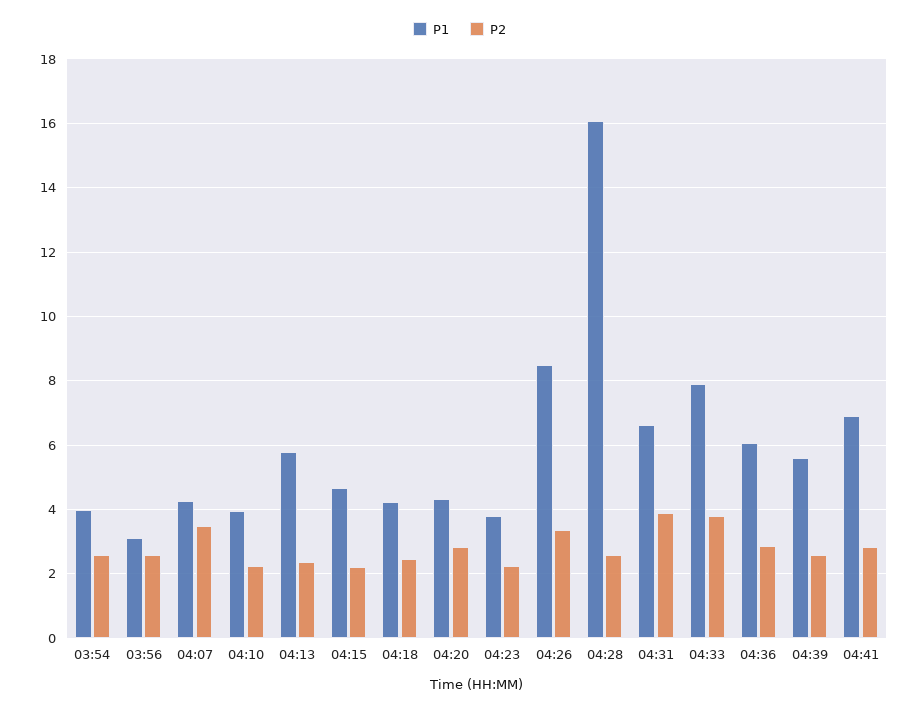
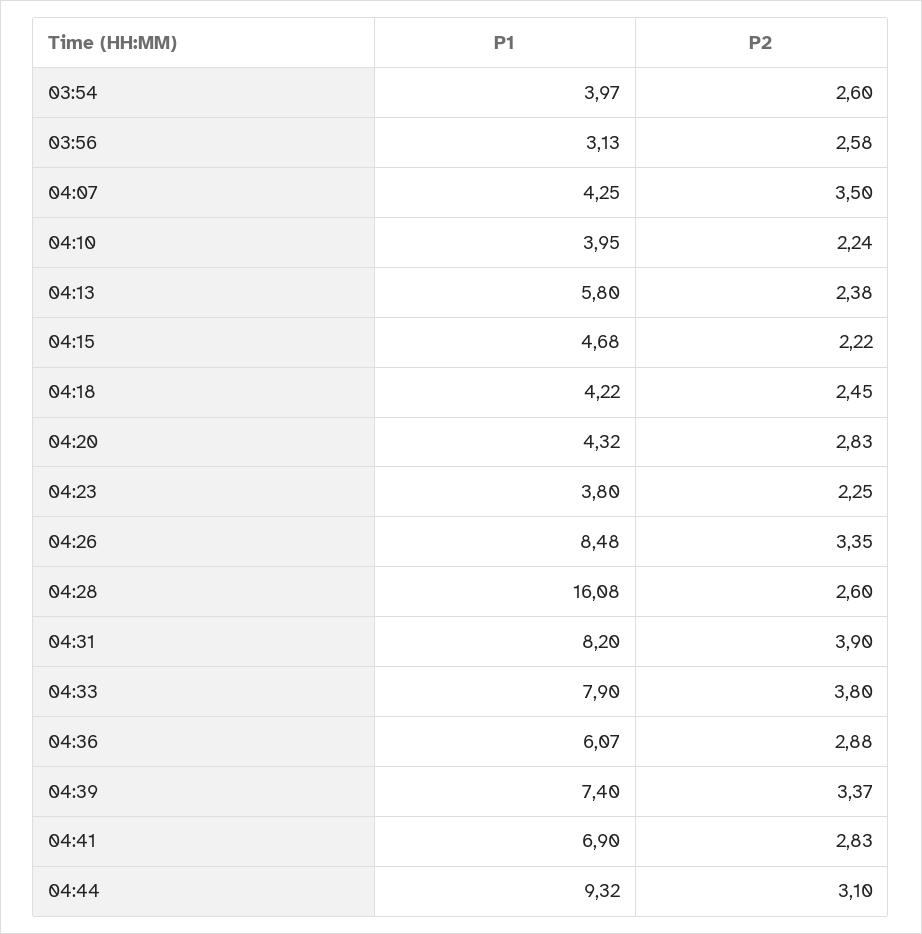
P1, 04:31: 6.6 -> 8.2
P1, 04:39: 5.6 -> 7.4
P2, 04:39: 2.6 -> 3.37
P1, 04:44: none -> 9.32
P2, 04:44: none -> 3.1

